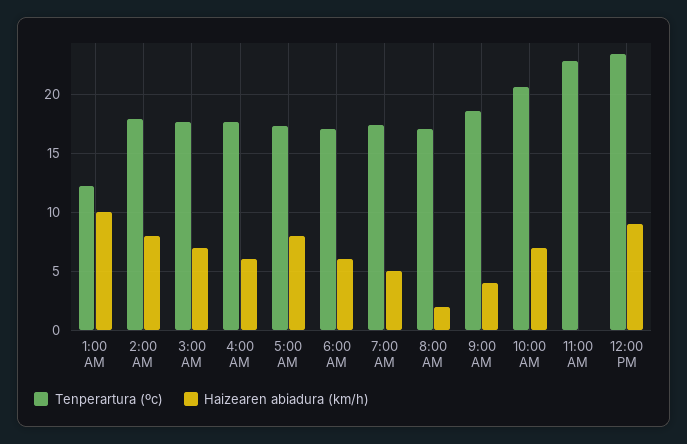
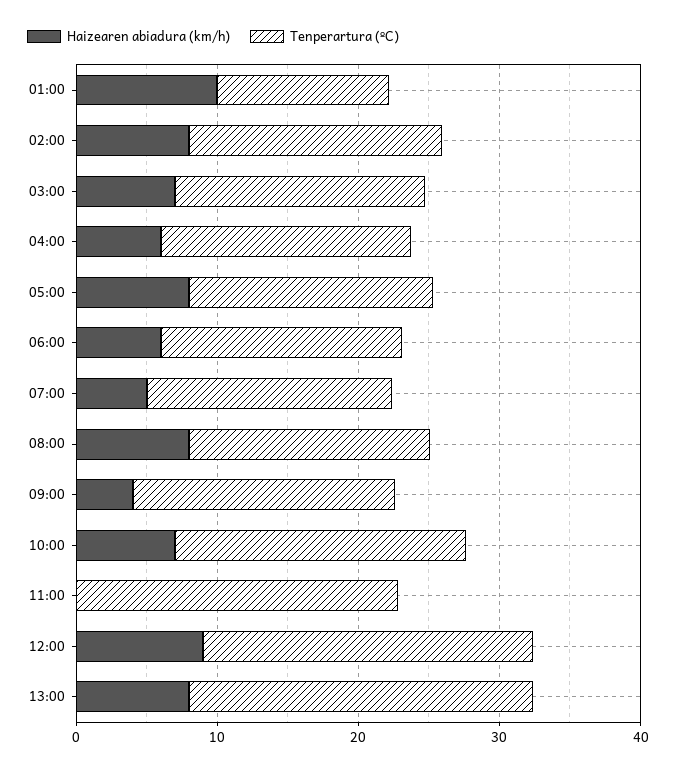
Haizearen abiadura (km/h), 8:00 AM: 2 -> 8
Haizearen abiadura (km/h), 13:00: none -> 8
Tenperartura (ºc), 13:00: none -> 24

